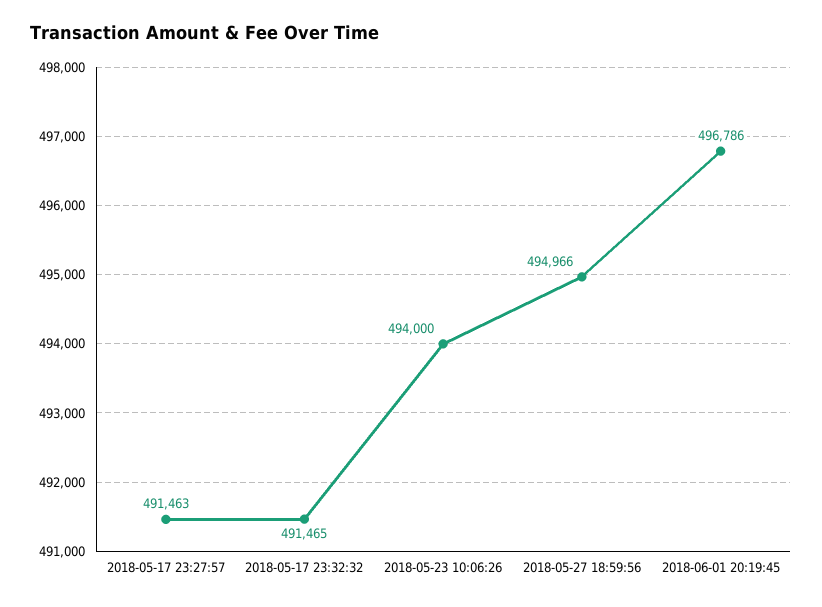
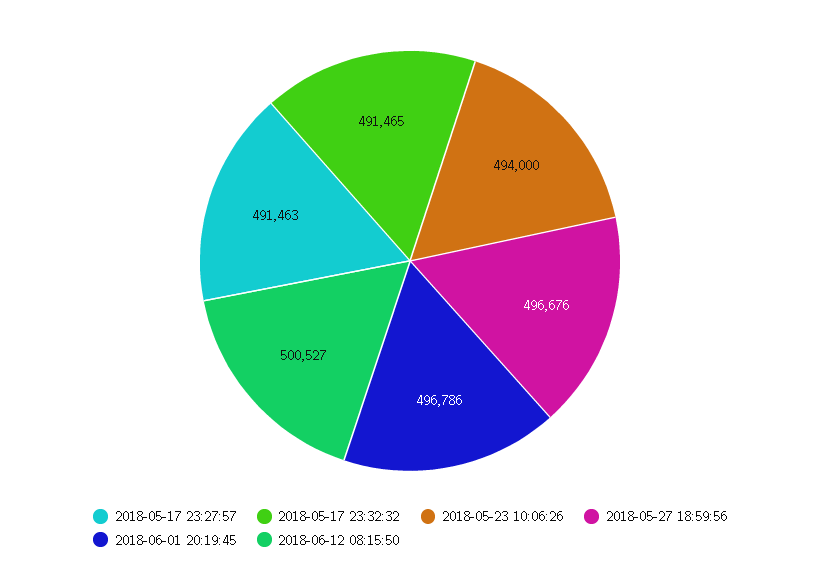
2018-05-27 18:59:56: 494966 -> 496676
2018-06-12 08:15:50: none -> 500527

